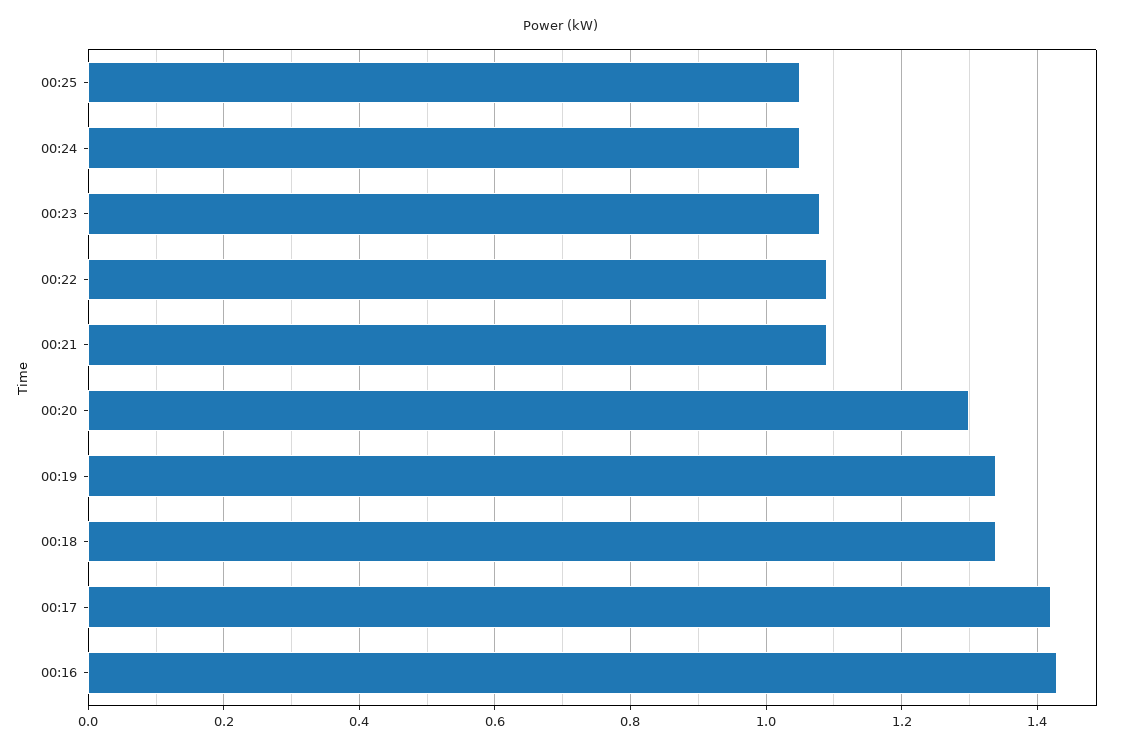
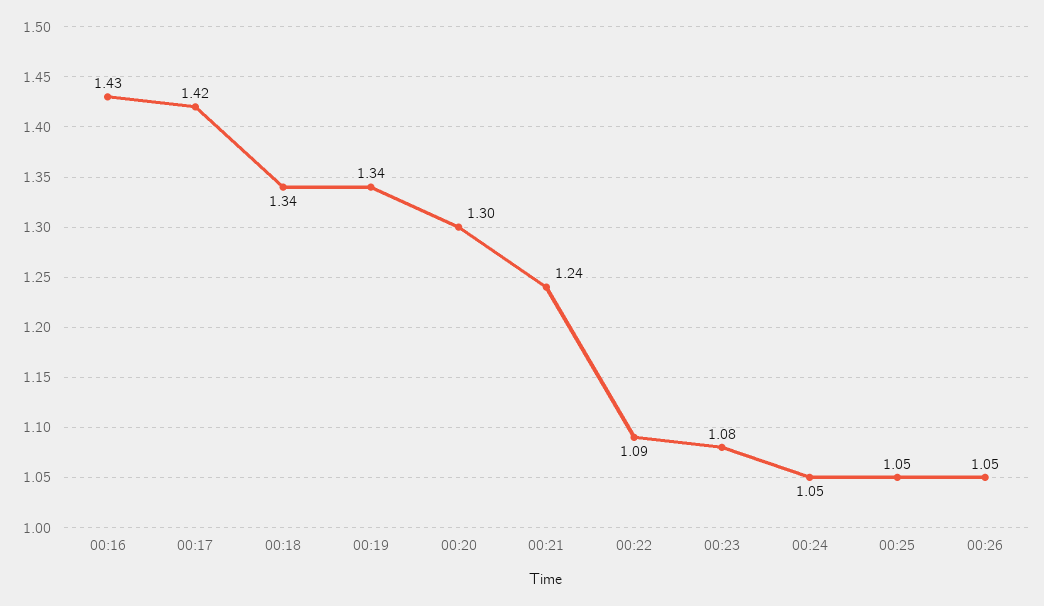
00:21: 1.1 -> 1.24
00:26: none -> 1.05

